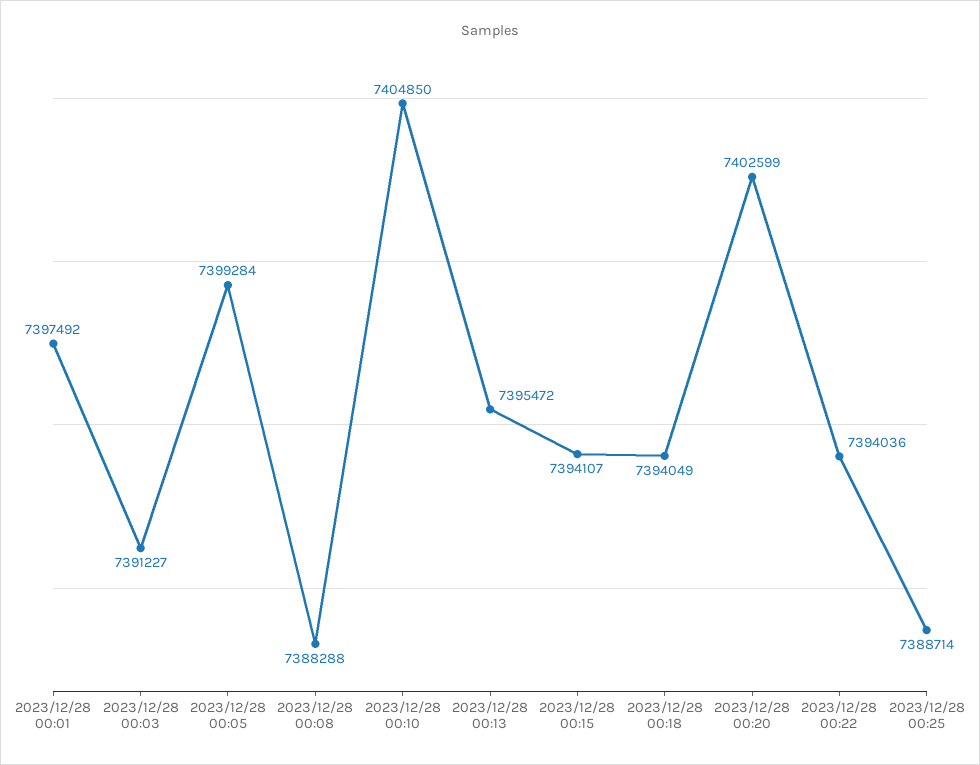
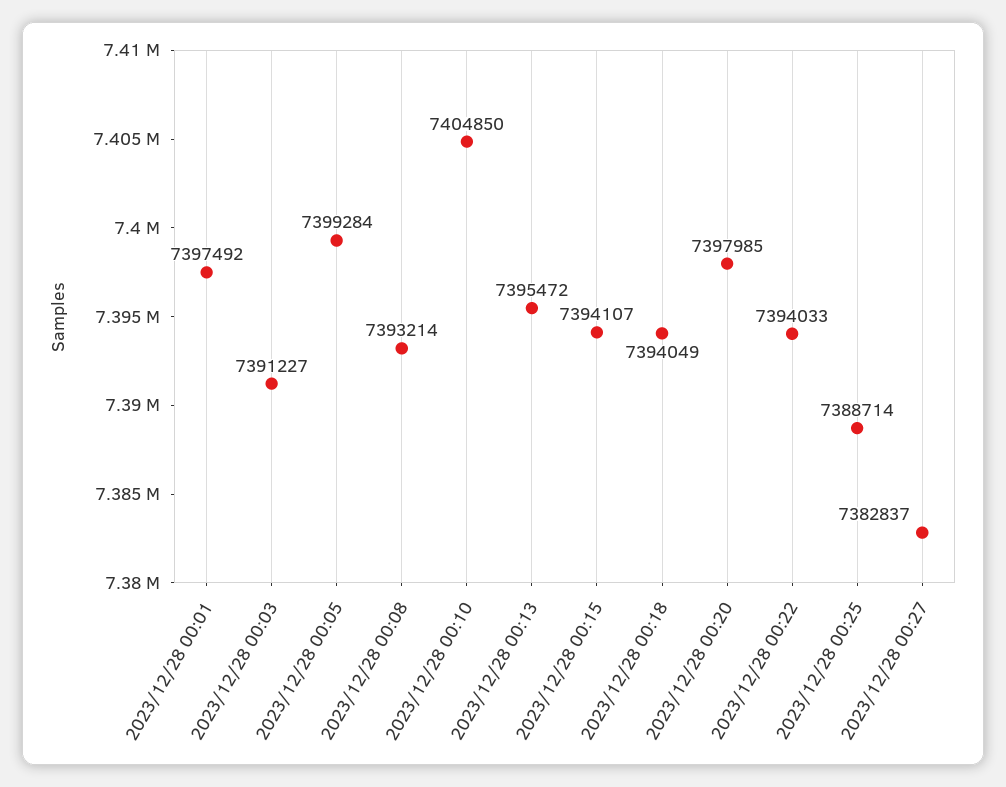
2023/12/28 00:08: 7388288 -> 7393214
2023/12/28 00:20: 7402599 -> 7397985
2023/12/28 00:22: 7394036 -> 7394033
2023/12/28 00:27: none -> 7382837

